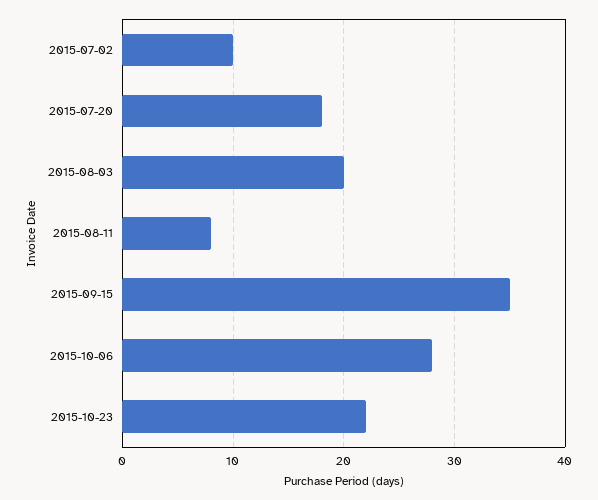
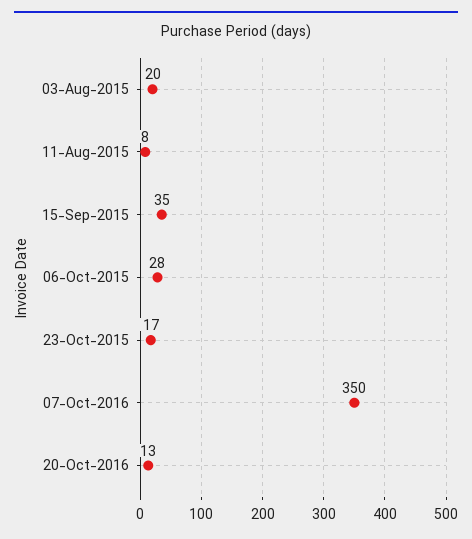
2015-07-02: 10 -> none
2015-07-20: 18 -> none
2015-10-23: 22 -> 17
07-Oct-2016: none -> 350
20-Oct-2016: none -> 13

